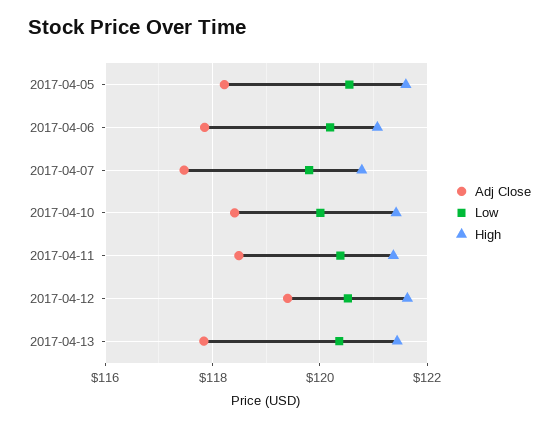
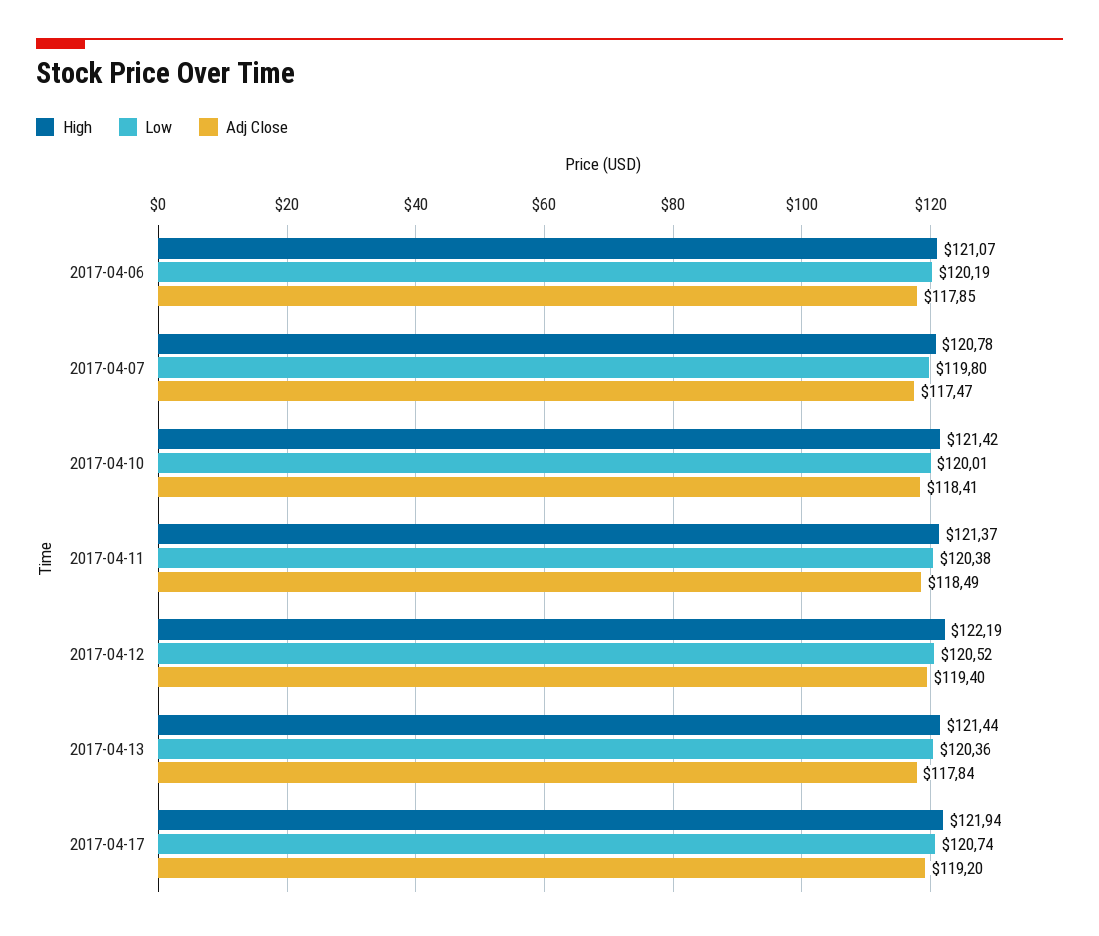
Adj Close, 2017-04-05: 118.2 -> none
Low, 2017-04-05: 120.6 -> none
High, 2017-04-05: 121.6 -> none
High, 2017-04-12: 121.6 -> 122.19
High, 2017-04-17: none -> 121.94
Low, 2017-04-17: none -> 120.74
Adj Close, 2017-04-17: none -> 119.2

